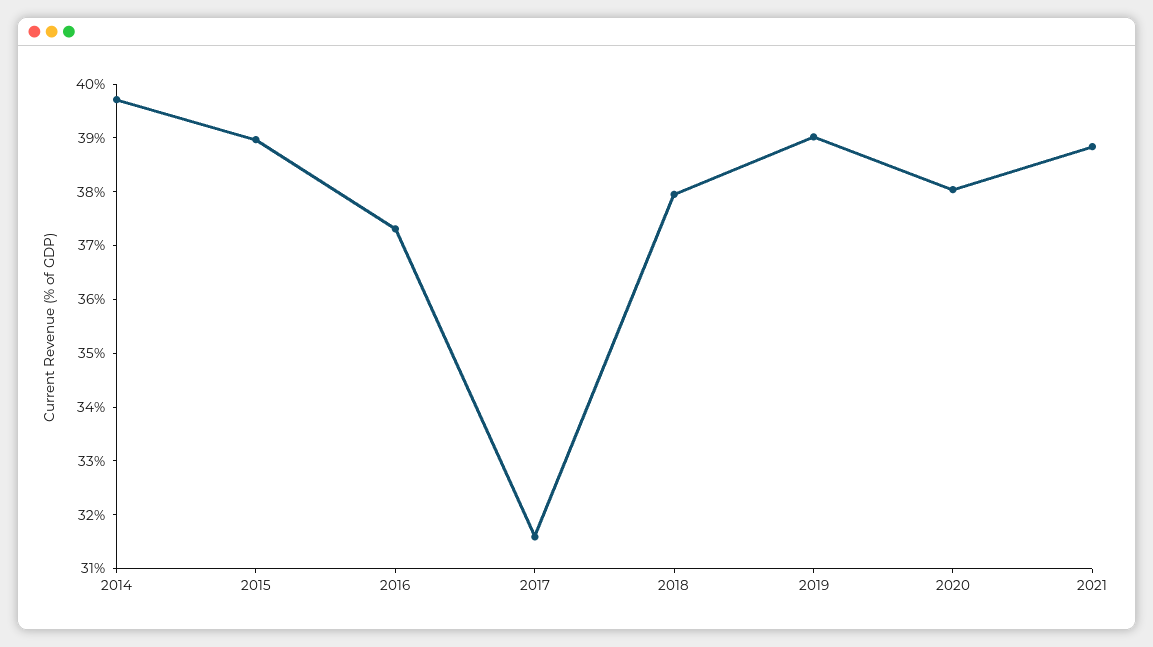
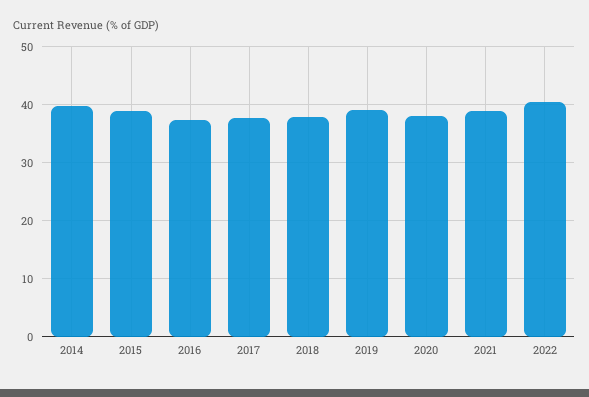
2017: 31.6 -> 38
2022: none -> 40

